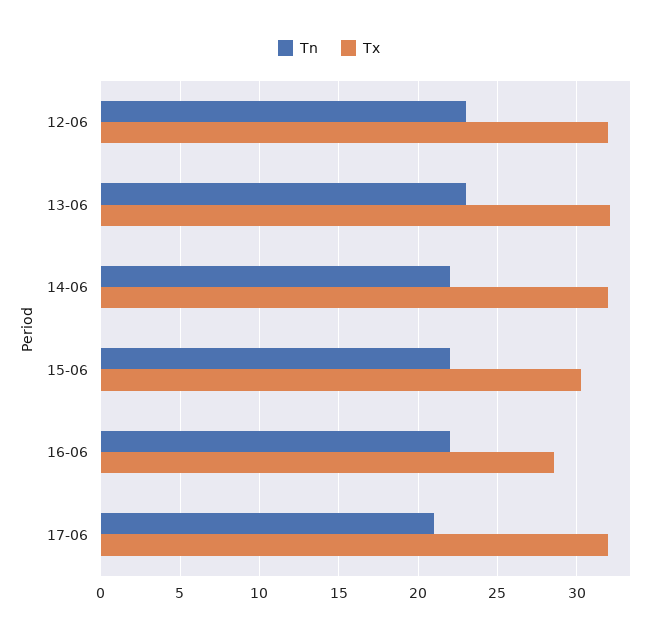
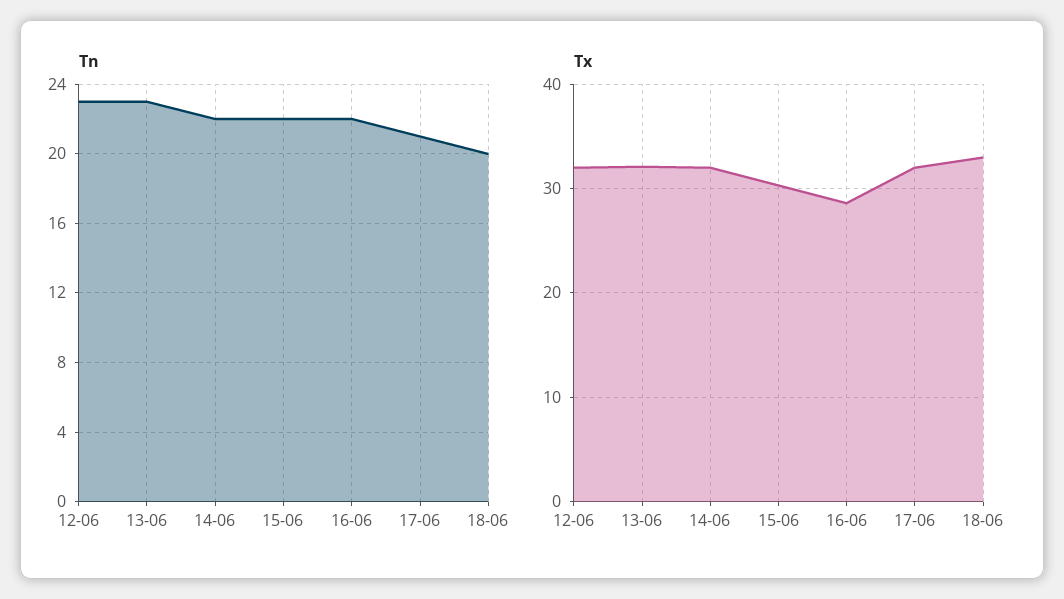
Tn, 18-06: none -> 20
Tx, 18-06: none -> 33

